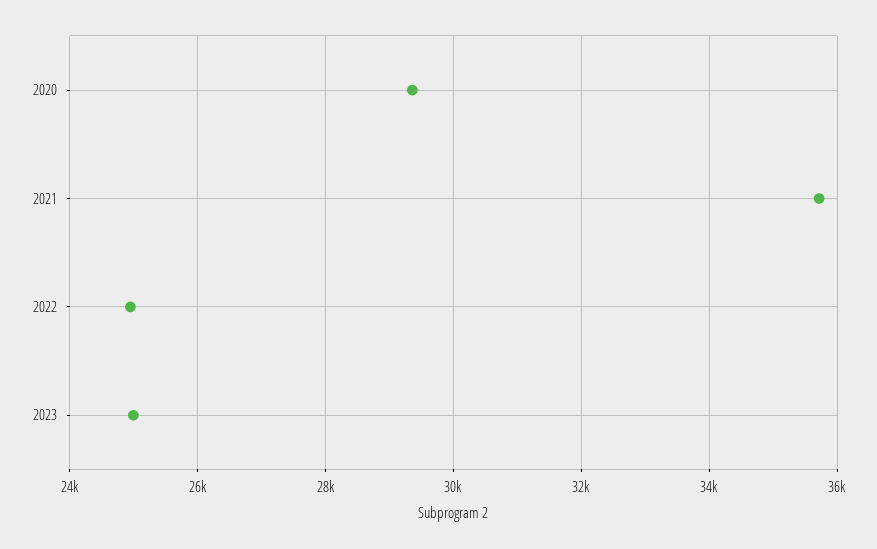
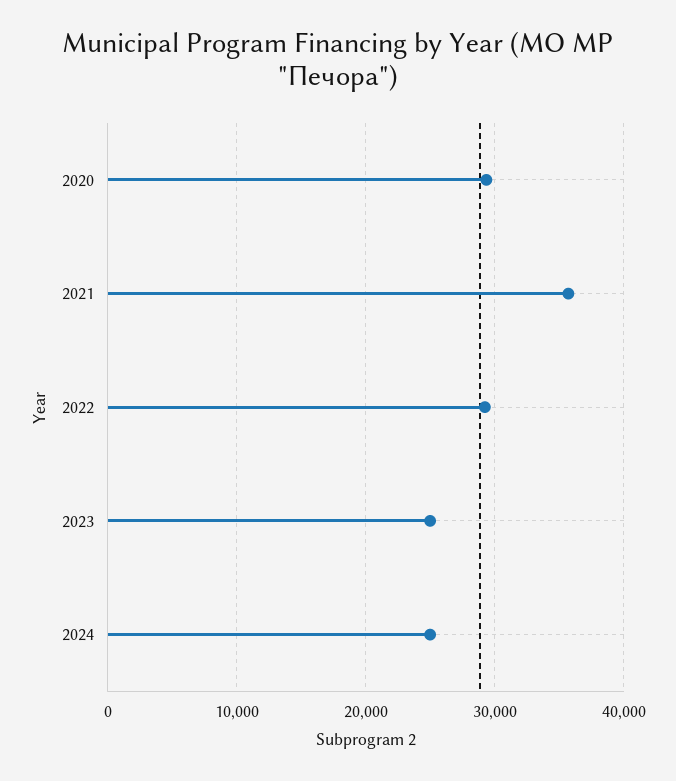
2022: 25000 -> 29000
2024: none -> 25000

